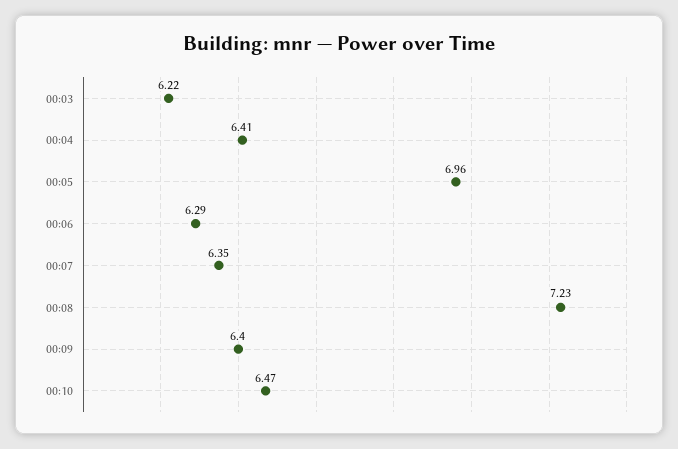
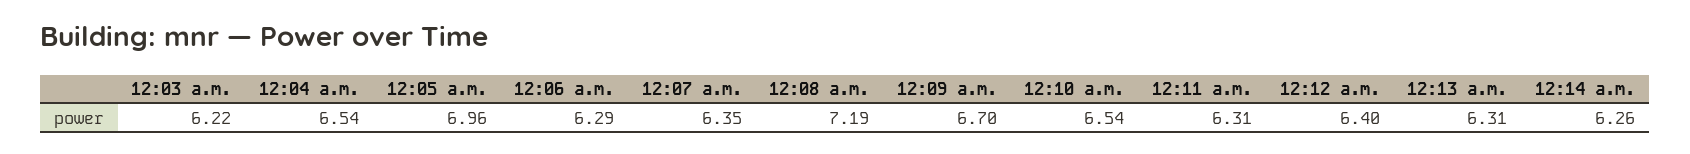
00:04: 6.41 -> 6.54
00:08: 7.23 -> 7.19
00:09: 6.4 -> 6.7
00:10: 6.47 -> 6.54
12:11 a.m.: none -> 6.31
12:12 a.m.: none -> 6.4
12:13 a.m.: none -> 6.31
12:14 a.m.: none -> 6.26

